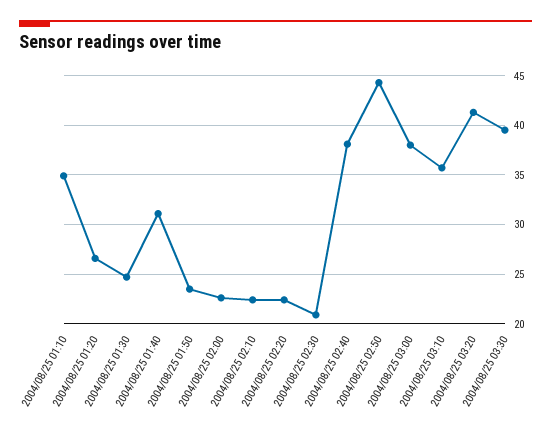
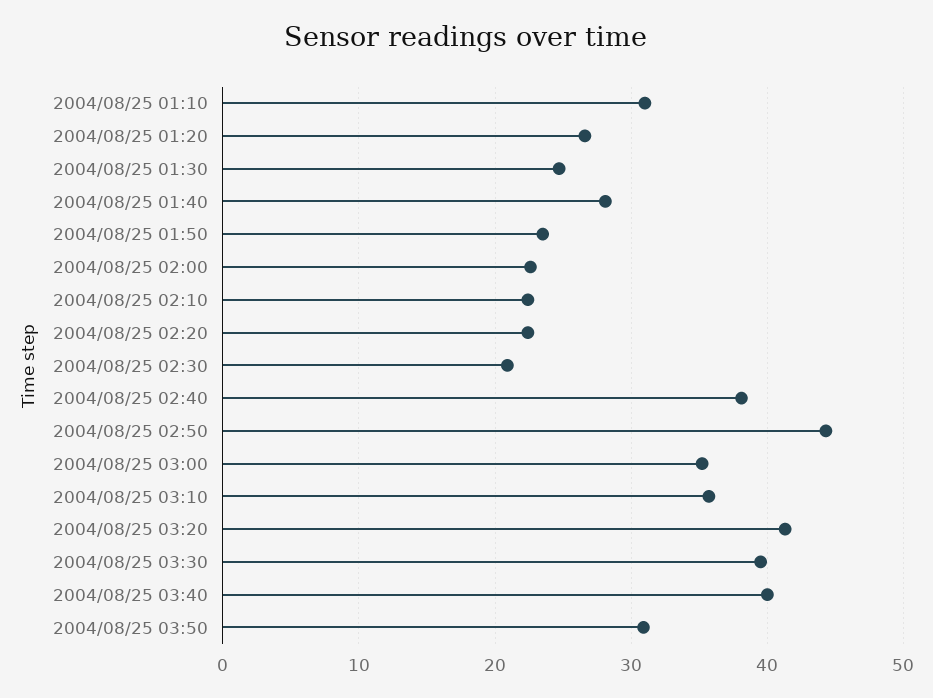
2004/08/25 01:10: 35 -> 31
2004/08/25 01:40: 31 -> 28
2004/08/25 03:00: 38 -> 35
2004/08/25 03:40: none -> 40
2004/08/25 03:50: none -> 31

